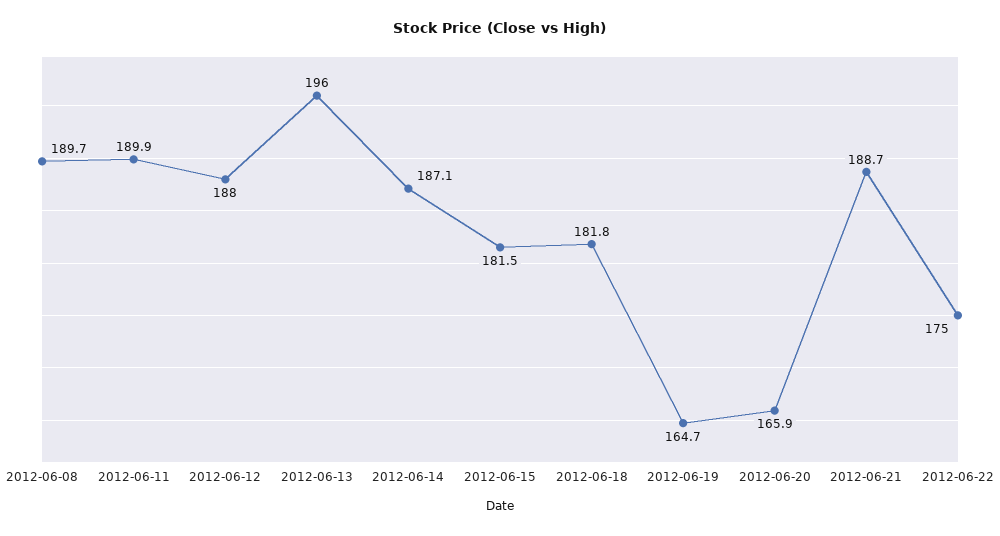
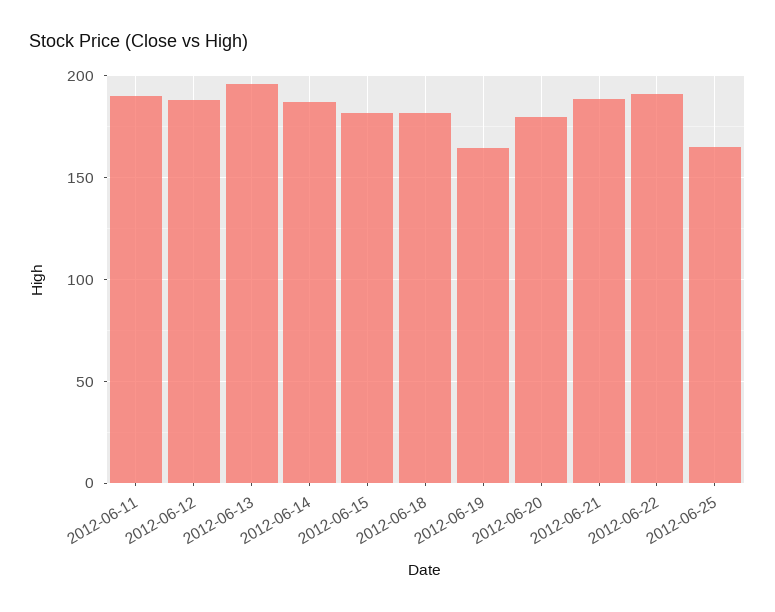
2012-06-08: 189.7 -> none
2012-06-20: 165.9 -> 180
2012-06-22: 175 -> 190
2012-06-25: none -> 165

